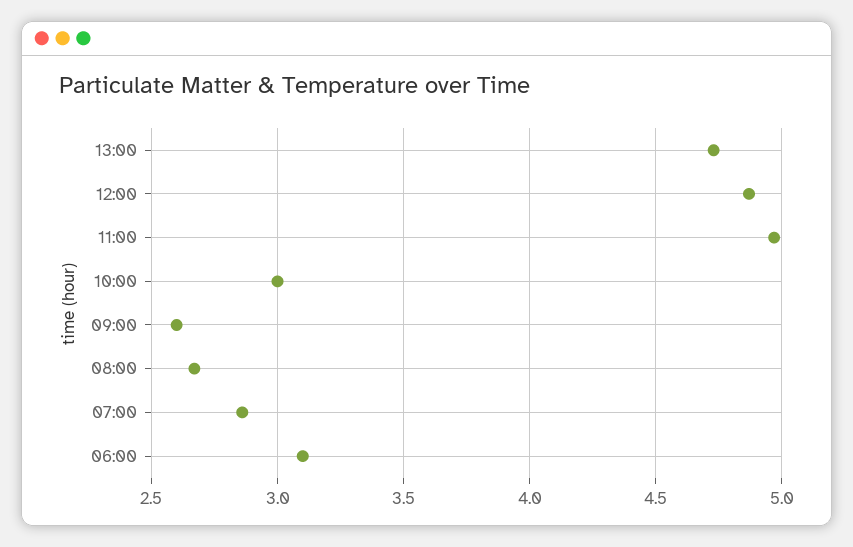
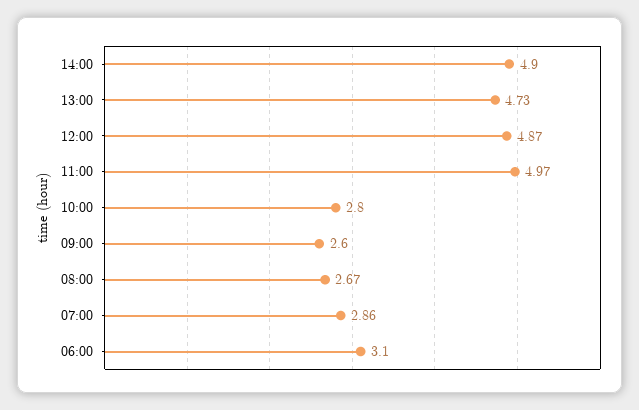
10:00: 3 -> 2.8
14:00: none -> 4.9

